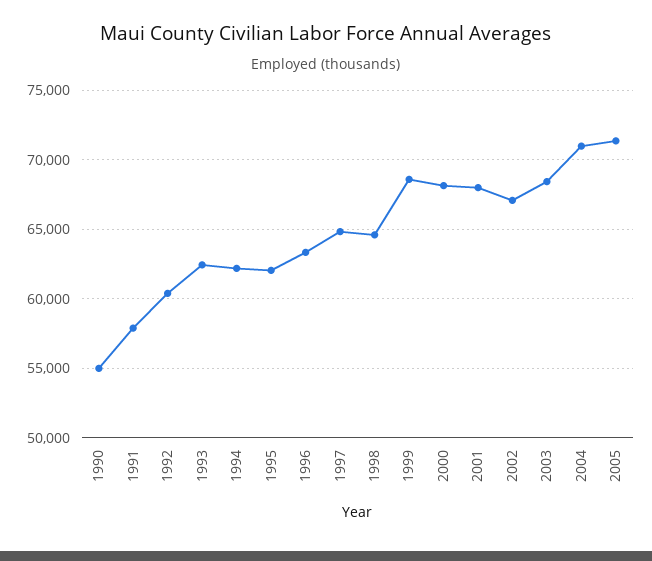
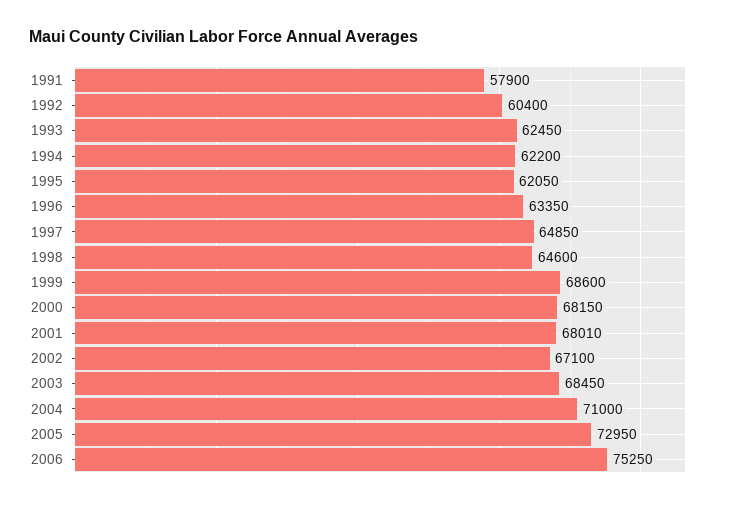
1990: 55000 -> none
2005: 71500 -> 72950
2006: none -> 75250

